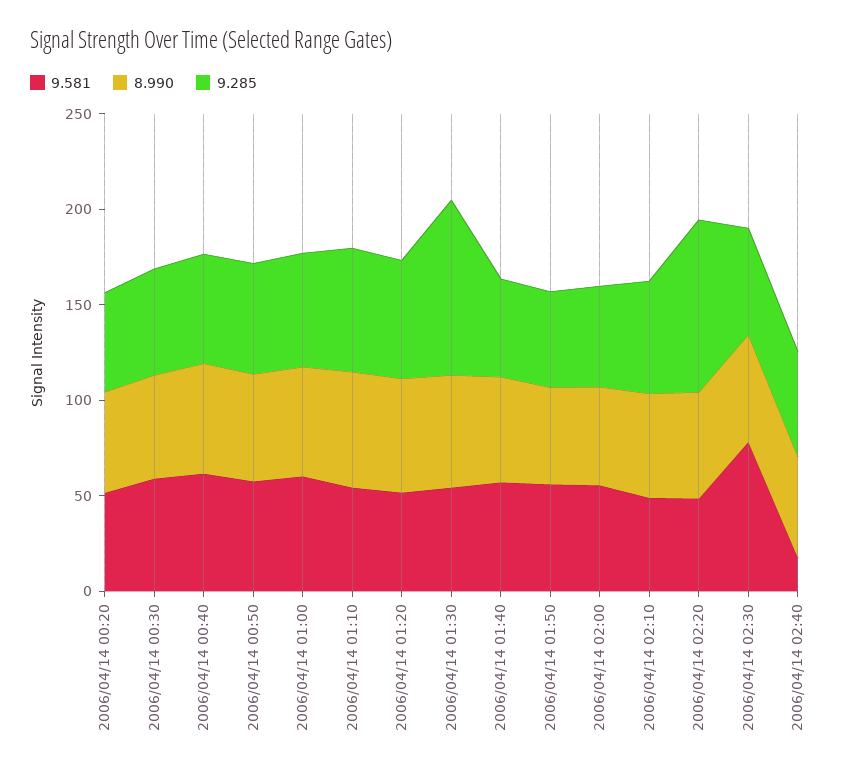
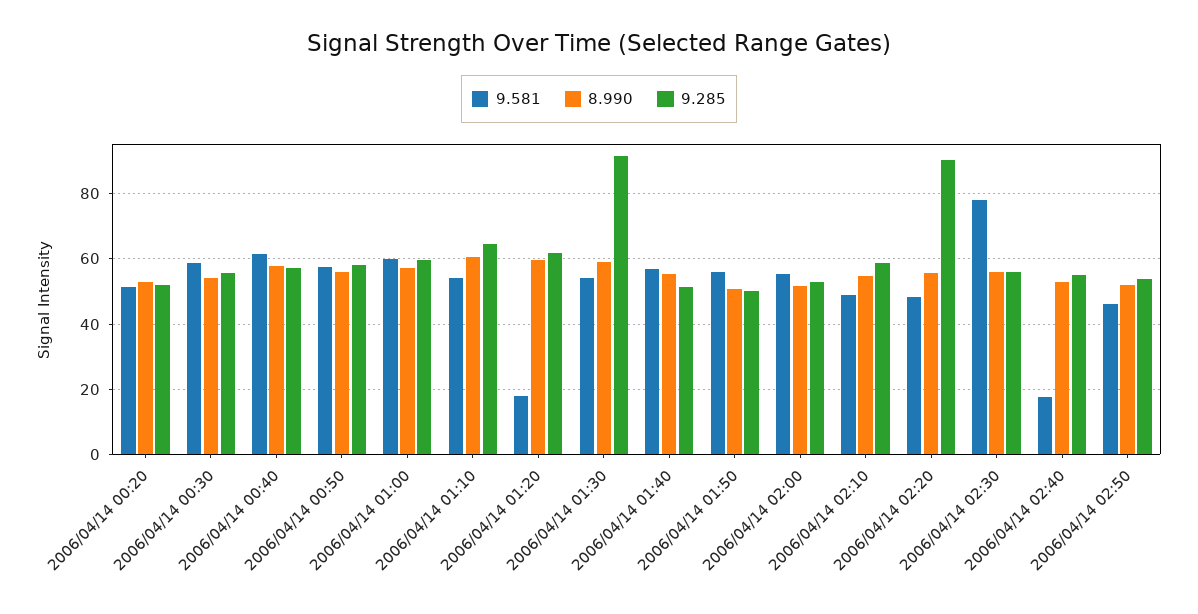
9.581, 2006/04/14 01:20: 50 -> 18
9.581, 2006/04/14 02:50: none -> 46
8.990, 2006/04/14 02:50: none -> 52
9.285, 2006/04/14 02:50: none -> 54

